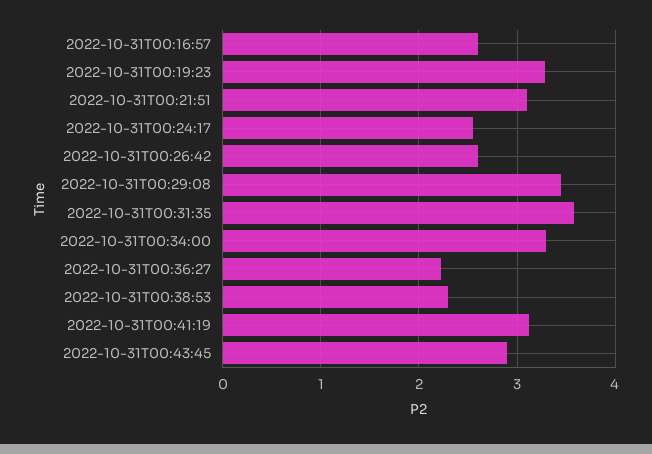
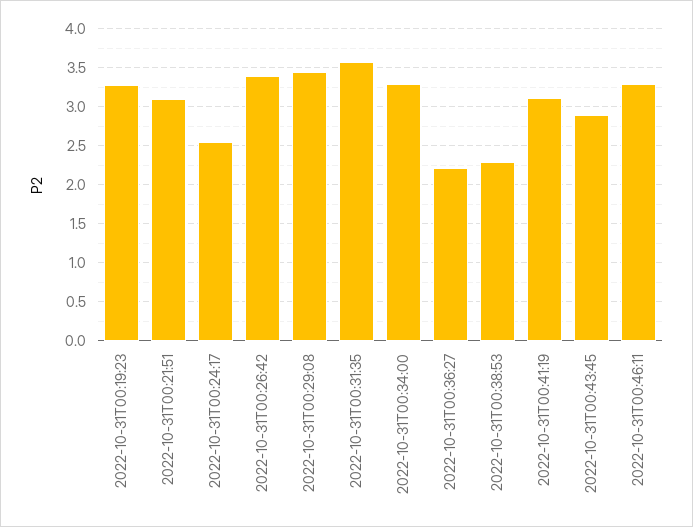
2022-10-31T00:16:57: 2.6 -> none
2022-10-31T00:26:42: 2.6 -> 3.4
2022-10-31T00:46:11: none -> 3.3

